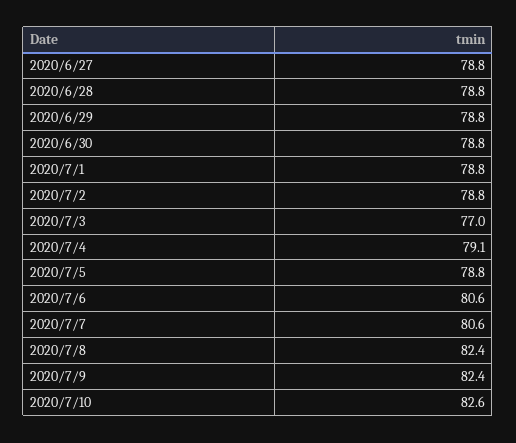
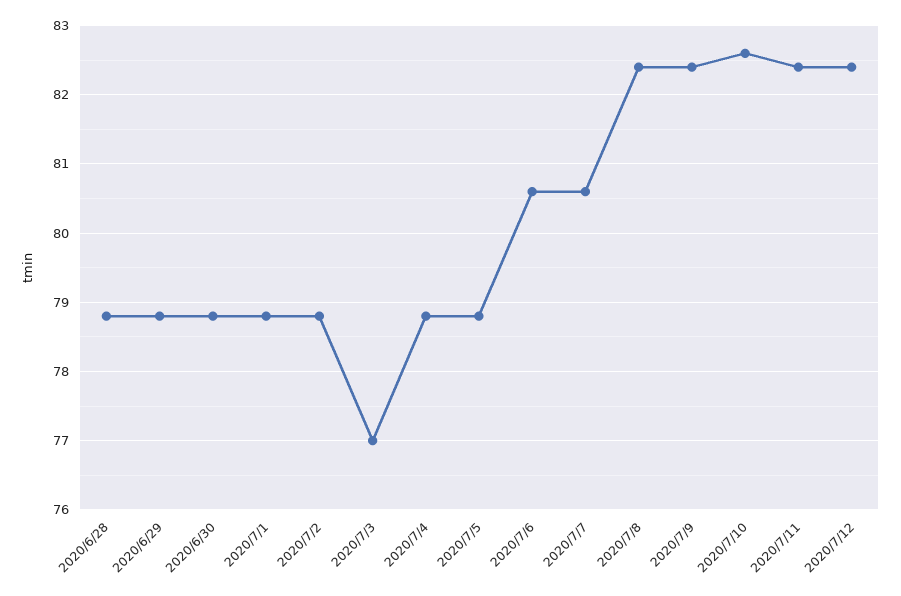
2020/6/27: 78.8 -> none
2020/7/4: 79.1 -> 78.8
2020/7/11: none -> 82.4
2020/7/12: none -> 82.4

